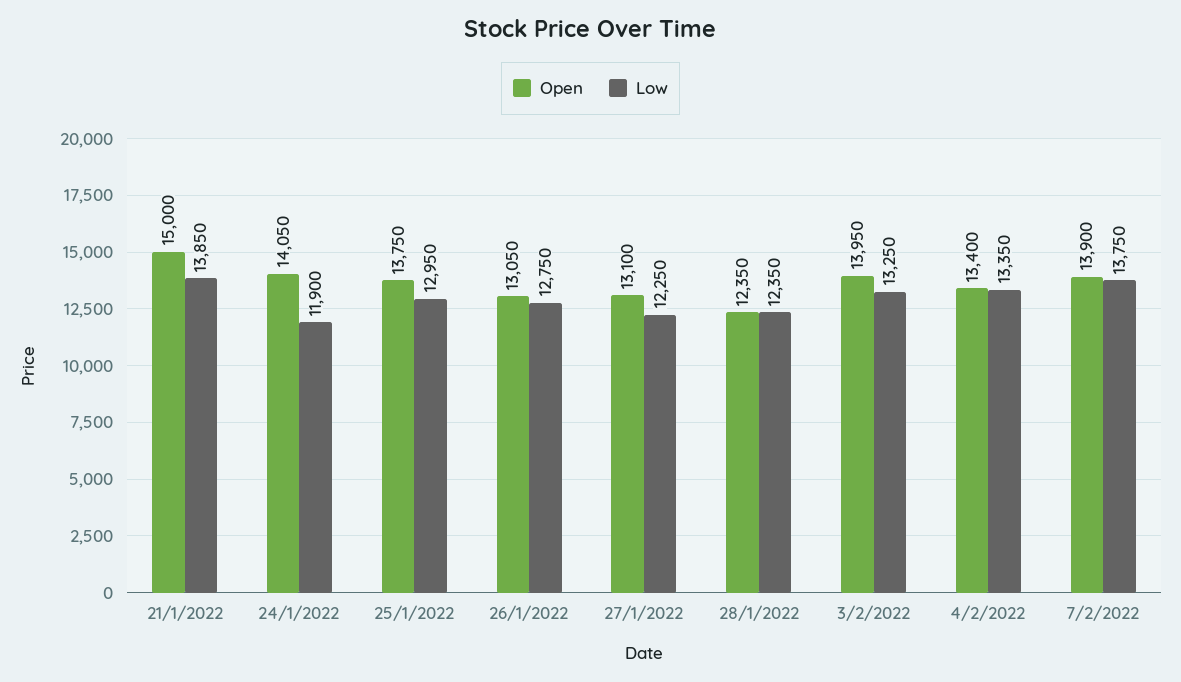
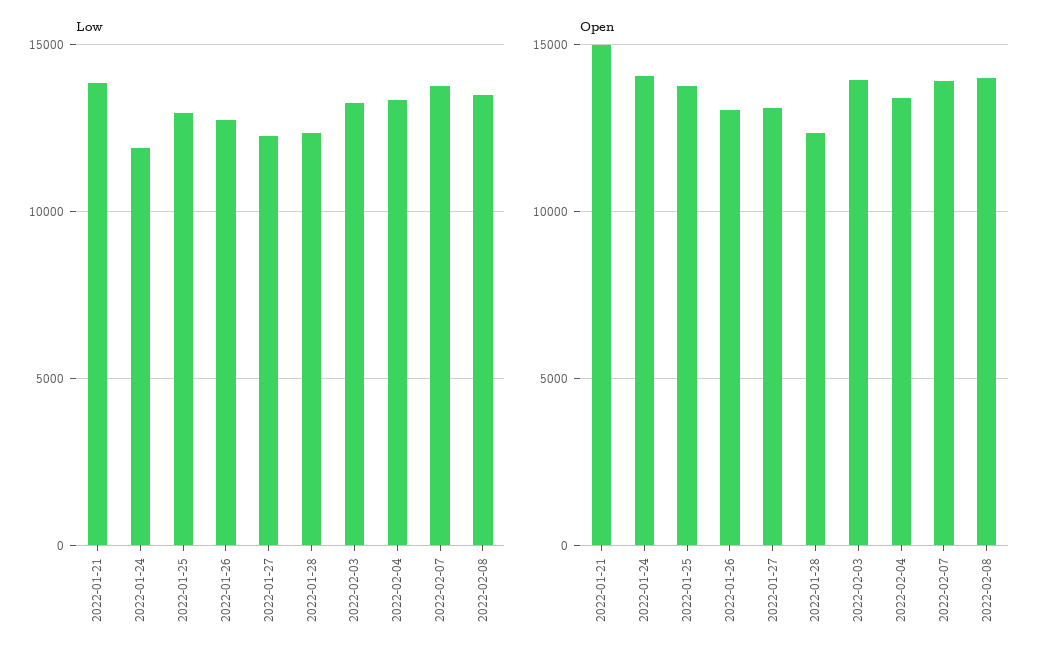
Low, 2022-02-08: none -> 13500
Open, 2022-02-08: none -> 14000

